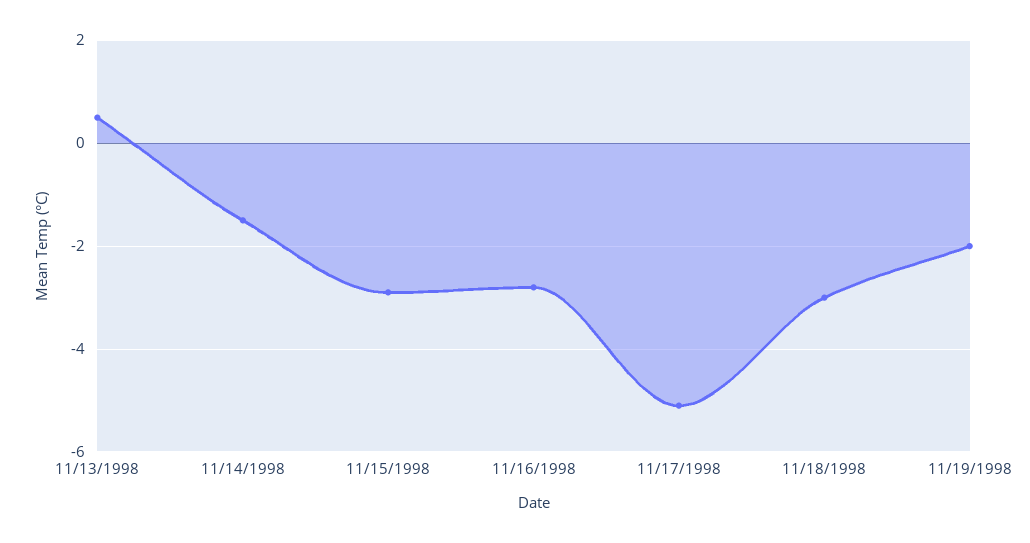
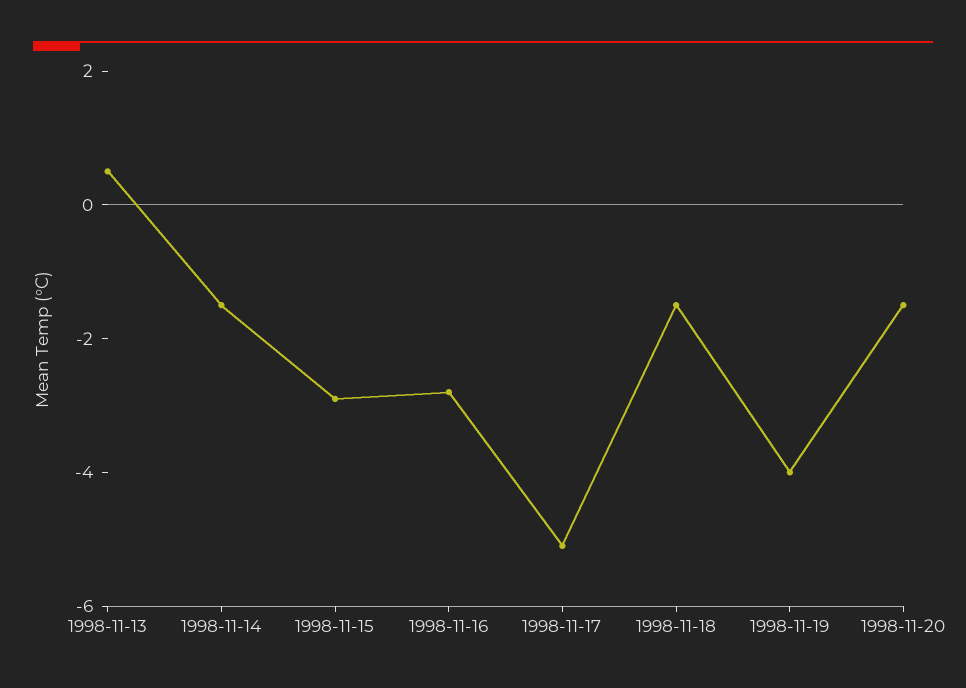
11/18/1998: -3 -> -1.5
11/19/1998: -2 -> -4
1998-11-20: none -> -1.5

